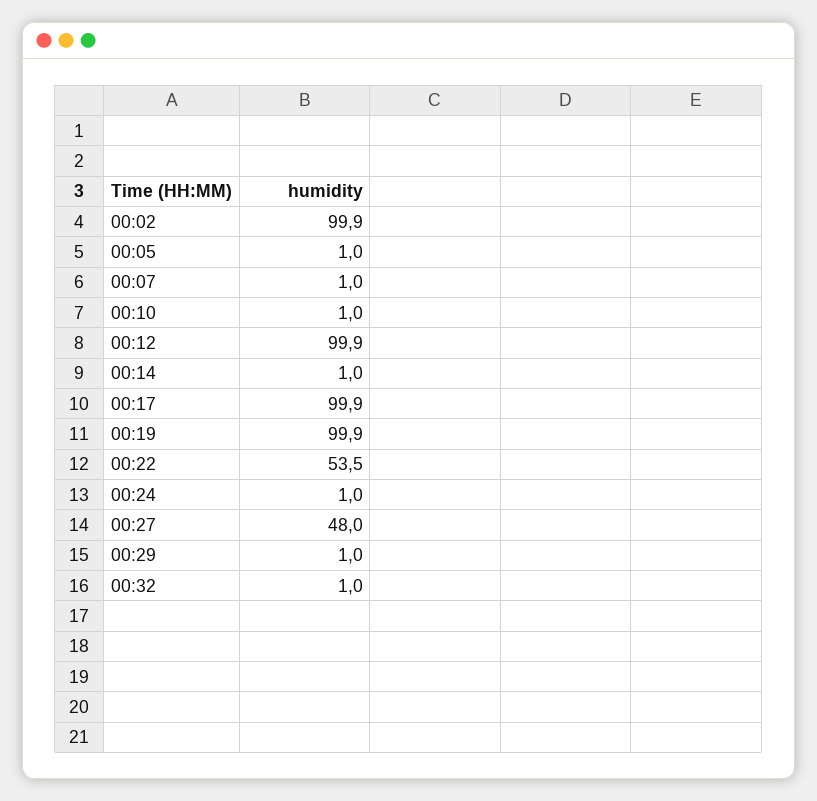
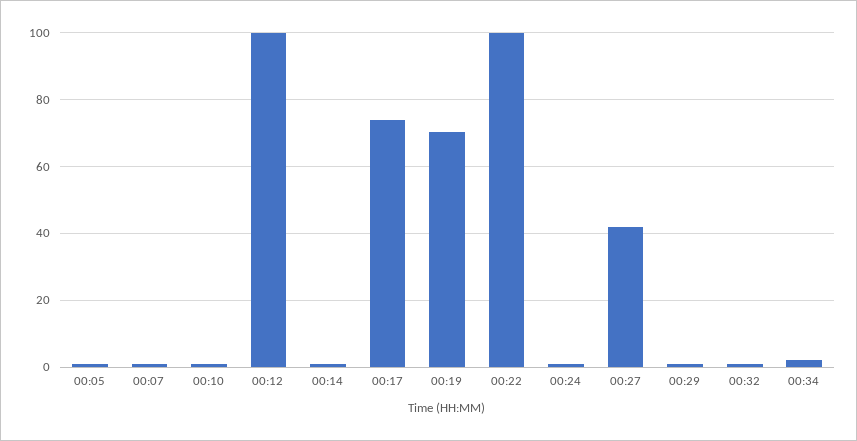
00:02: 99.9 -> none
00:17: 99.9 -> 74
00:19: 99.9 -> 70
00:22: 53.5 -> 100
00:27: 48 -> 42
00:34: none -> 2

